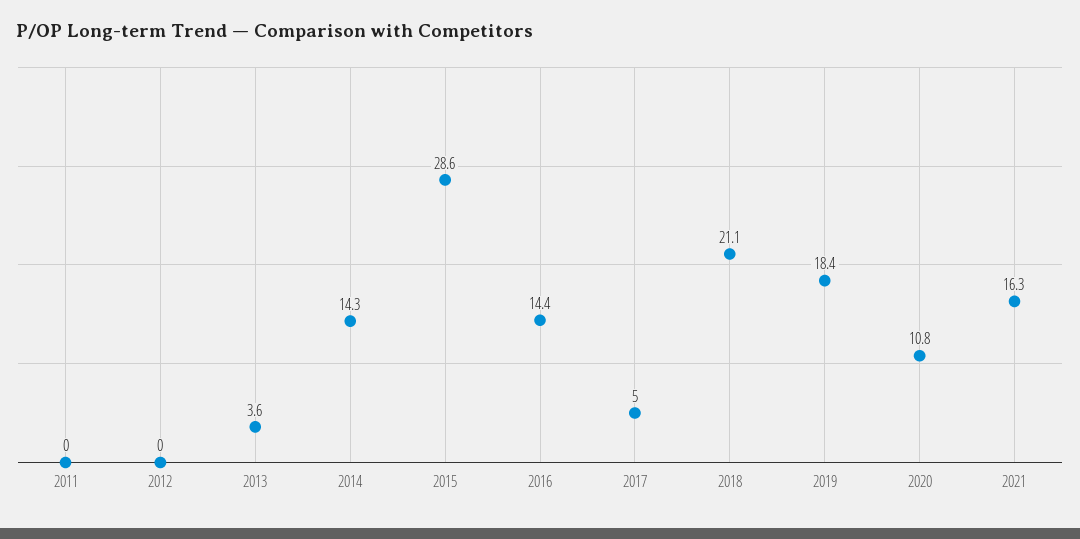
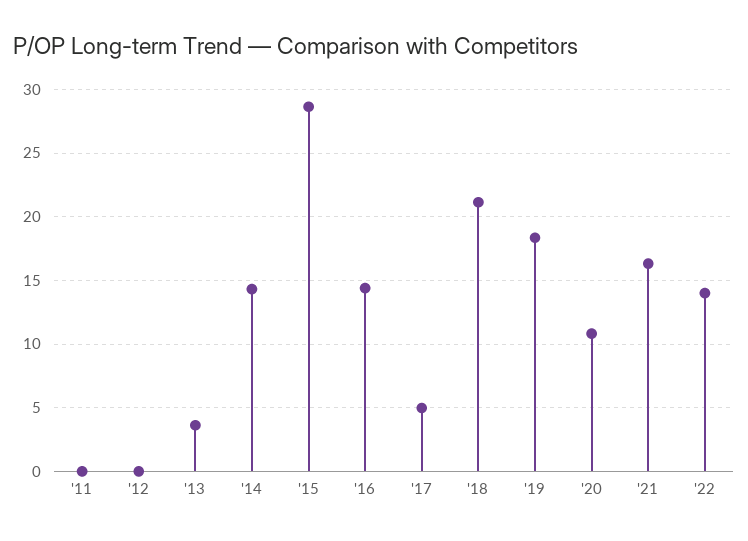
'22: none -> 14

